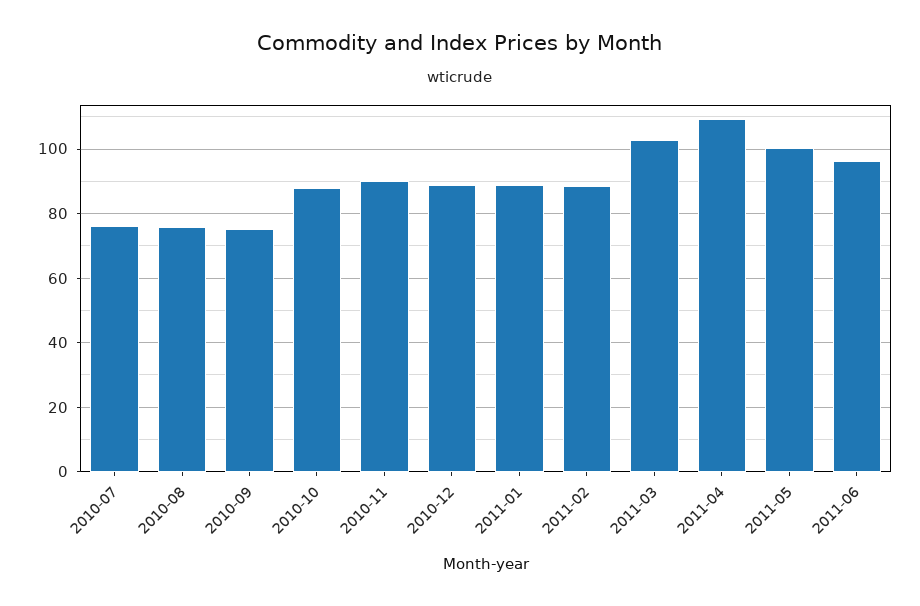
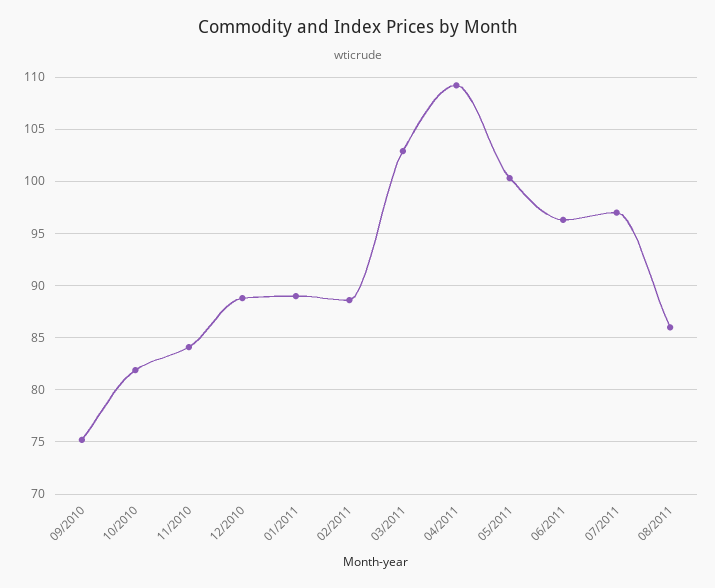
2010-07: 76 -> none
2010-08: 76 -> none
2010-10: 88 -> 82
2010-11: 90 -> 84
07/2011: none -> 97
08/2011: none -> 86

